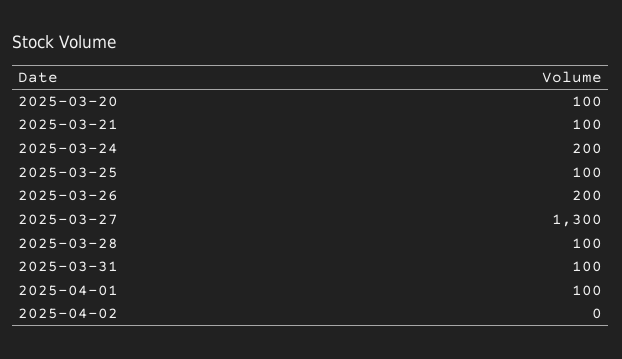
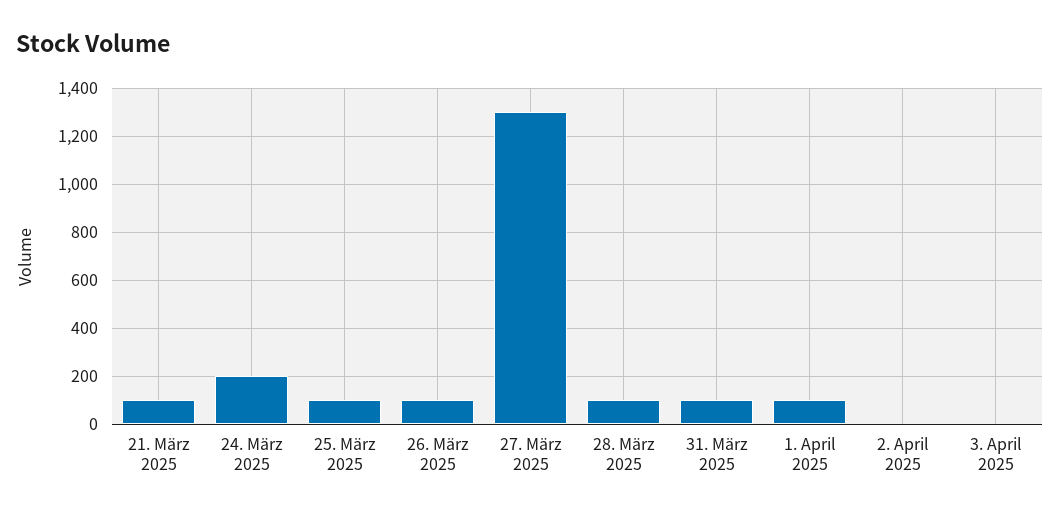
2025-03-20: 100 -> none
2025-03-26: 200 -> 100
3. April 2025: none -> 0

